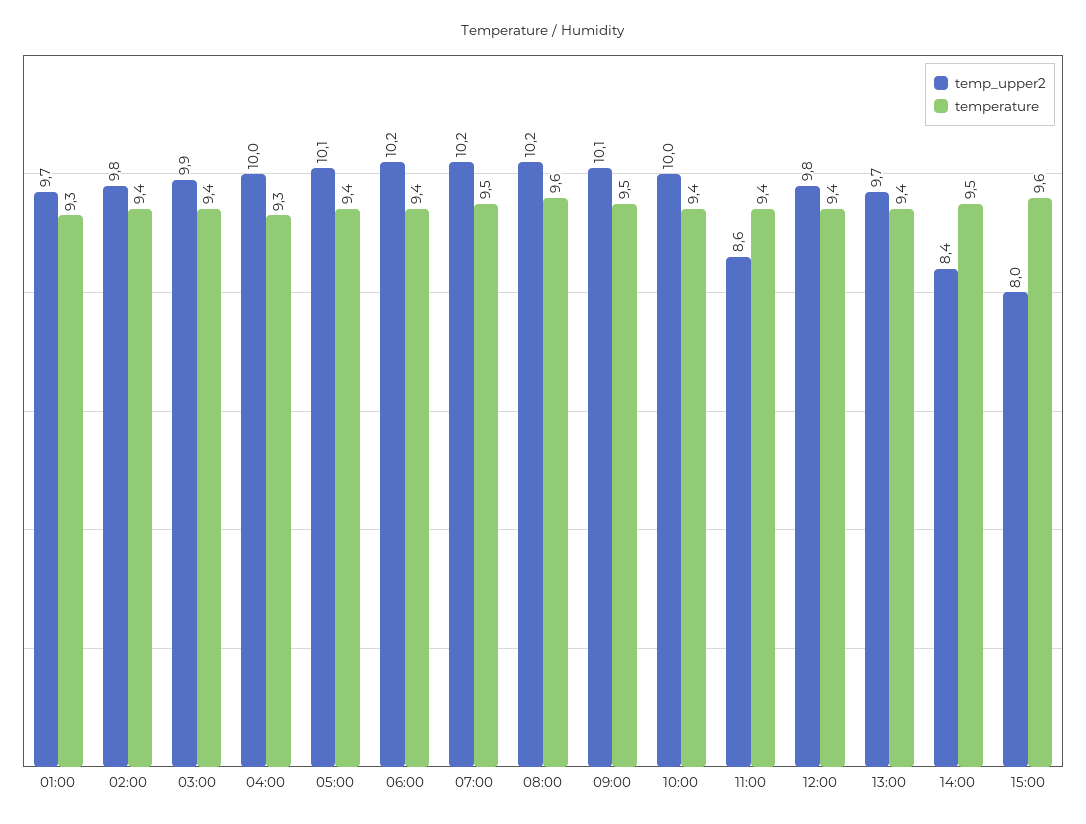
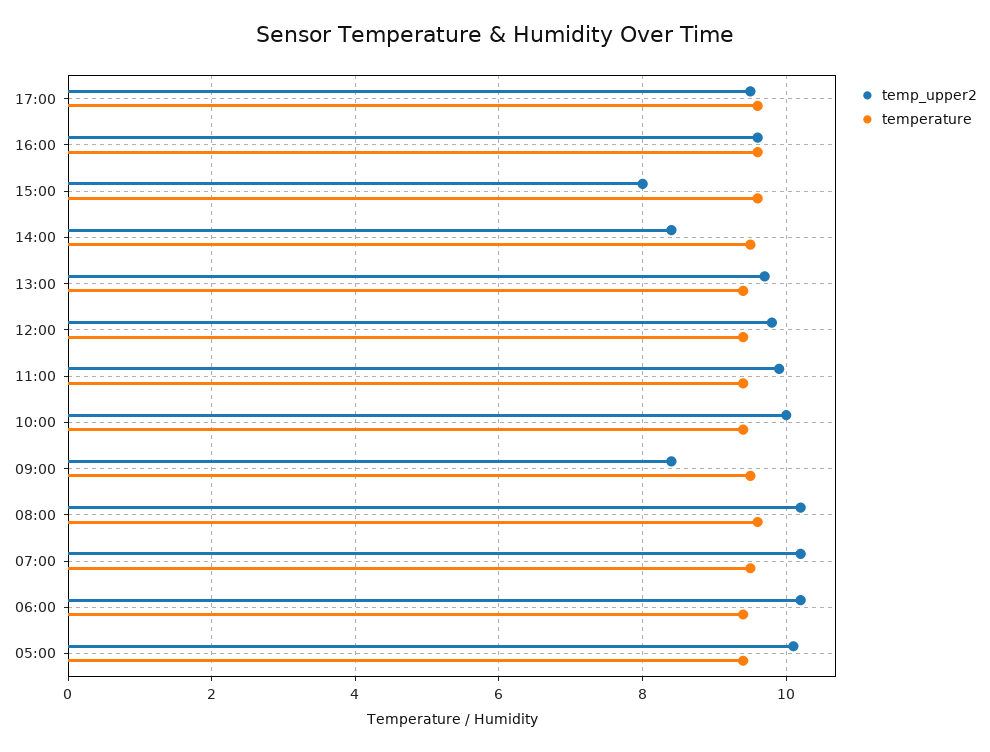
temp_upper2, 01:00: 9.7 -> none
temperature, 01:00: 9.3 -> none
temp_upper2, 02:00: 9.8 -> none
temperature, 02:00: 9.4 -> none
temp_upper2, 03:00: 9.9 -> none
temperature, 03:00: 9.4 -> none
temp_upper2, 04:00: 10 -> none
temperature, 04:00: 9.3 -> none
temp_upper2, 09:00: 10.1 -> 8.5
temp_upper2, 11:00: 8.6 -> 10
temp_upper2, 17:00: none -> 9.5
temperature, 17:00: none -> 9.5
temp_upper2, 16:00: none -> 9.5
temperature, 16:00: none -> 9.5

